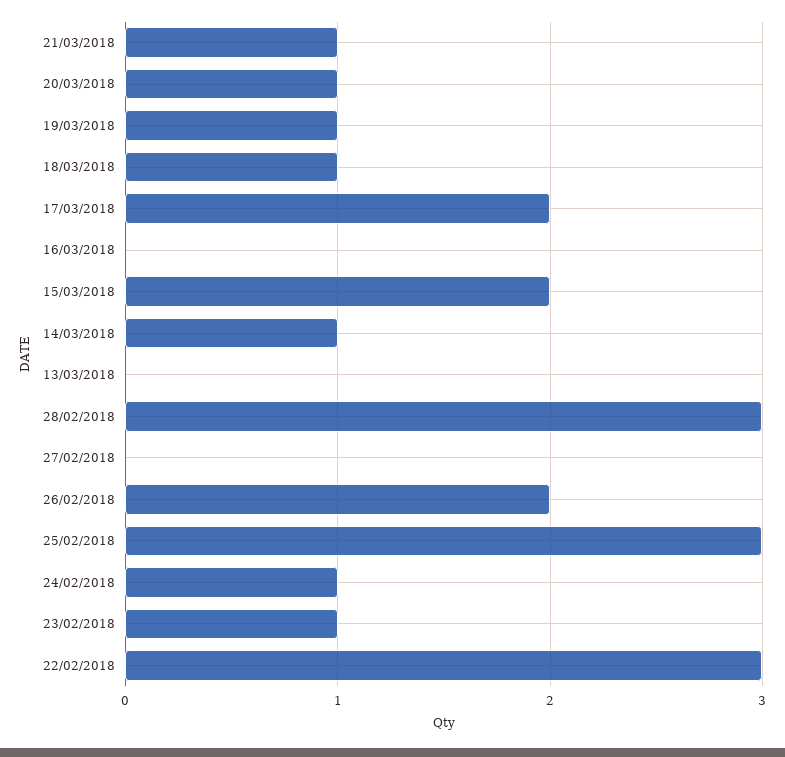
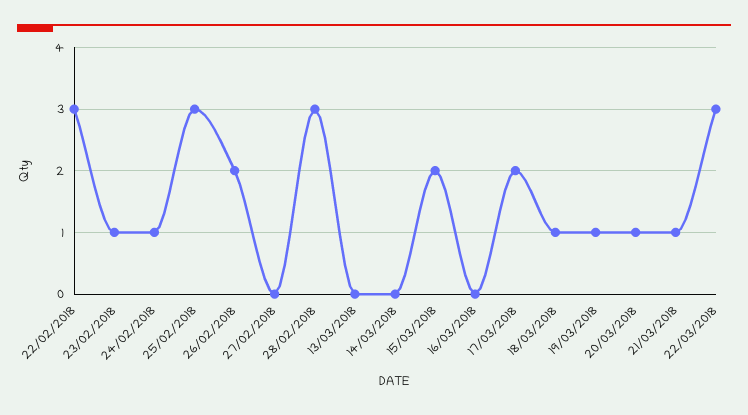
14/03/2018: 1 -> 0
22/03/2018: none -> 3

